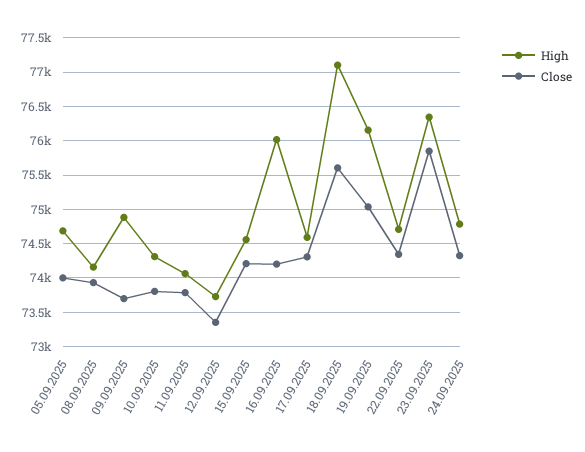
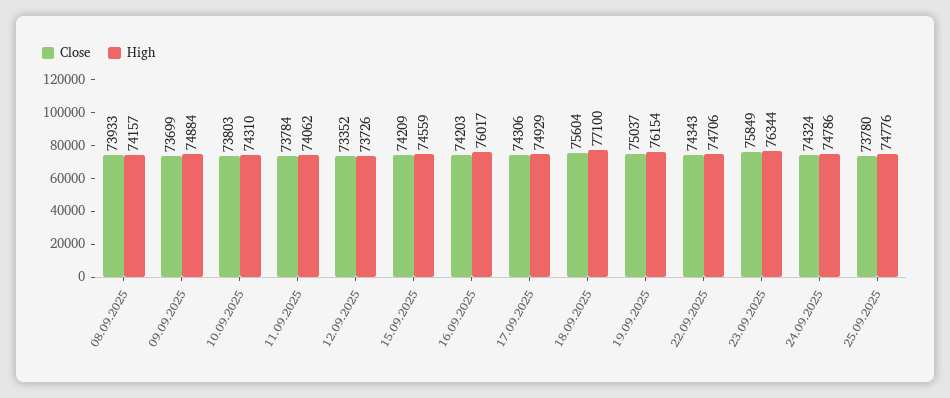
High, 05.09.2025: 74700 -> none
Close, 05.09.2025: 74000 -> none
High, 17.09.2025: 74600 -> 74929
Close, 25.09.2025: none -> 73780
High, 25.09.2025: none -> 74776

